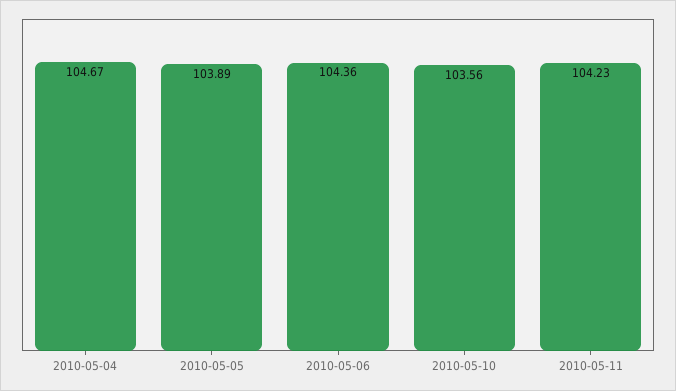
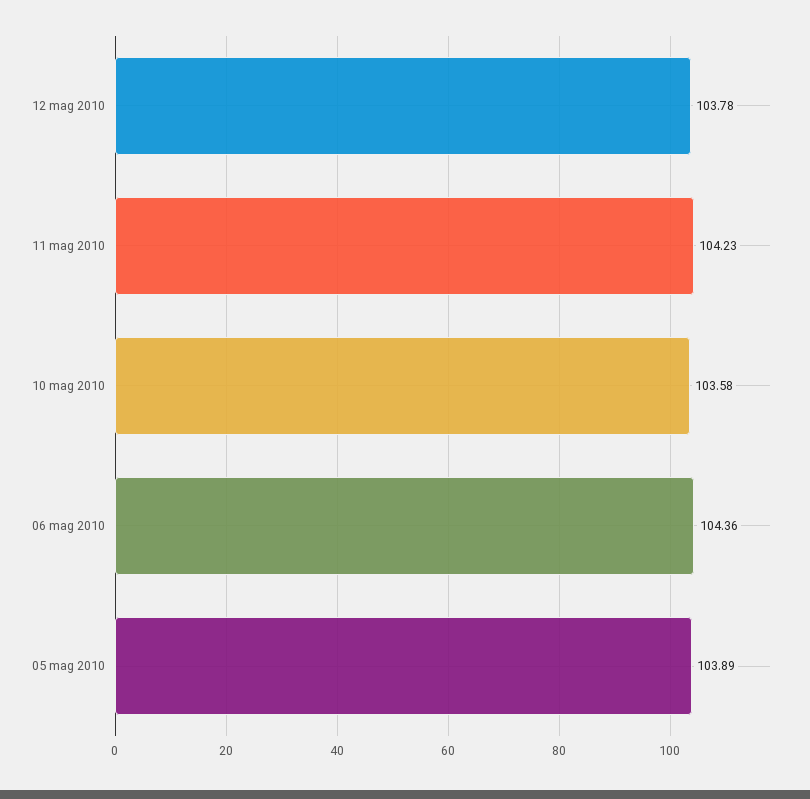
2010-05-04: 104.67 -> none
2010-05-10: 103.56 -> 103.58
12 mag 2010: none -> 103.78

